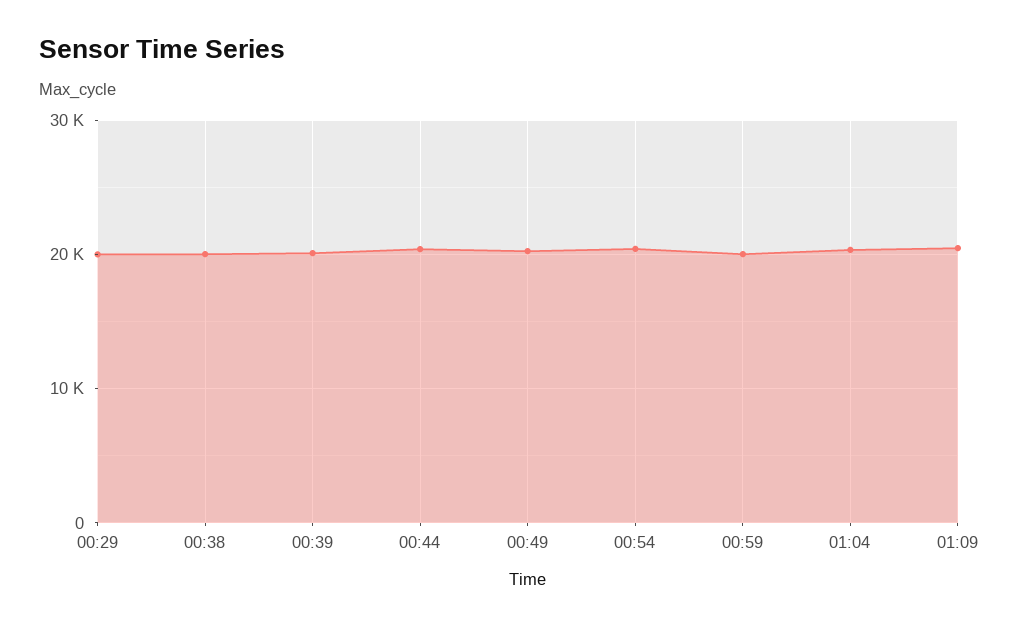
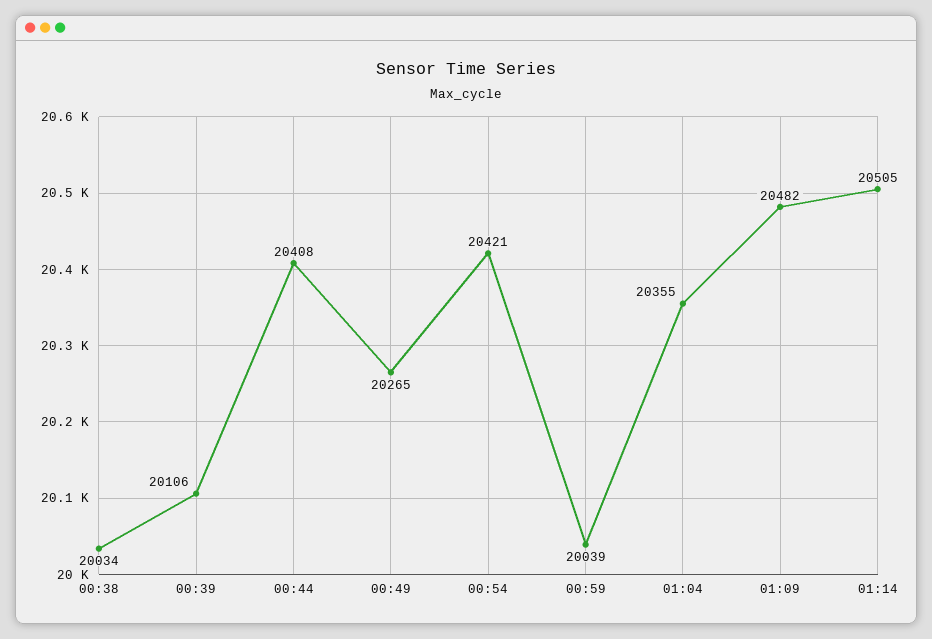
00:29: 20000 -> none
01:14: none -> 20505

